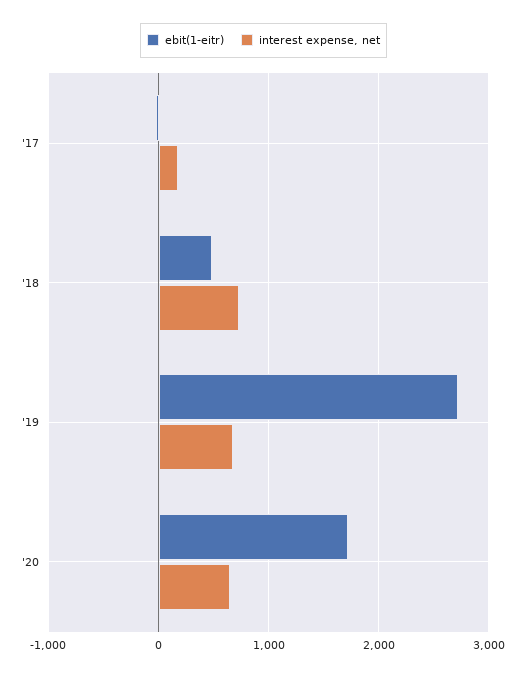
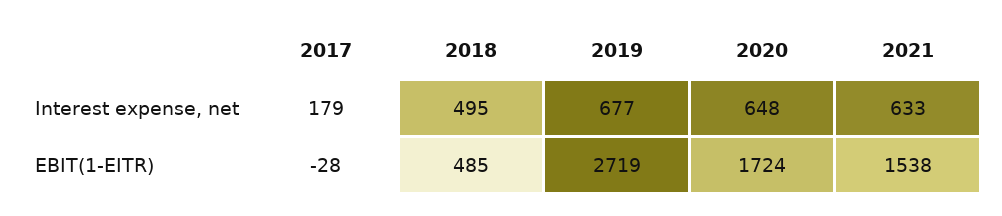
interest expense, net, '18: 700 -> 495
interest expense, net, 2021: none -> 633
ebit(1-eitr), 2021: none -> 1538

